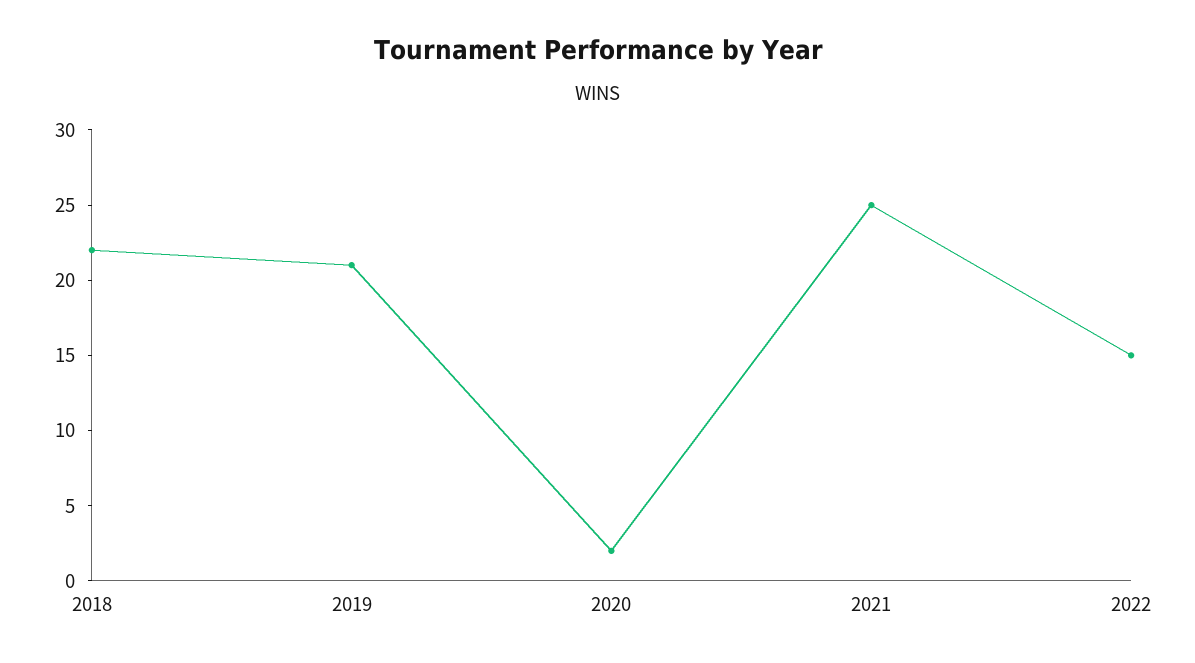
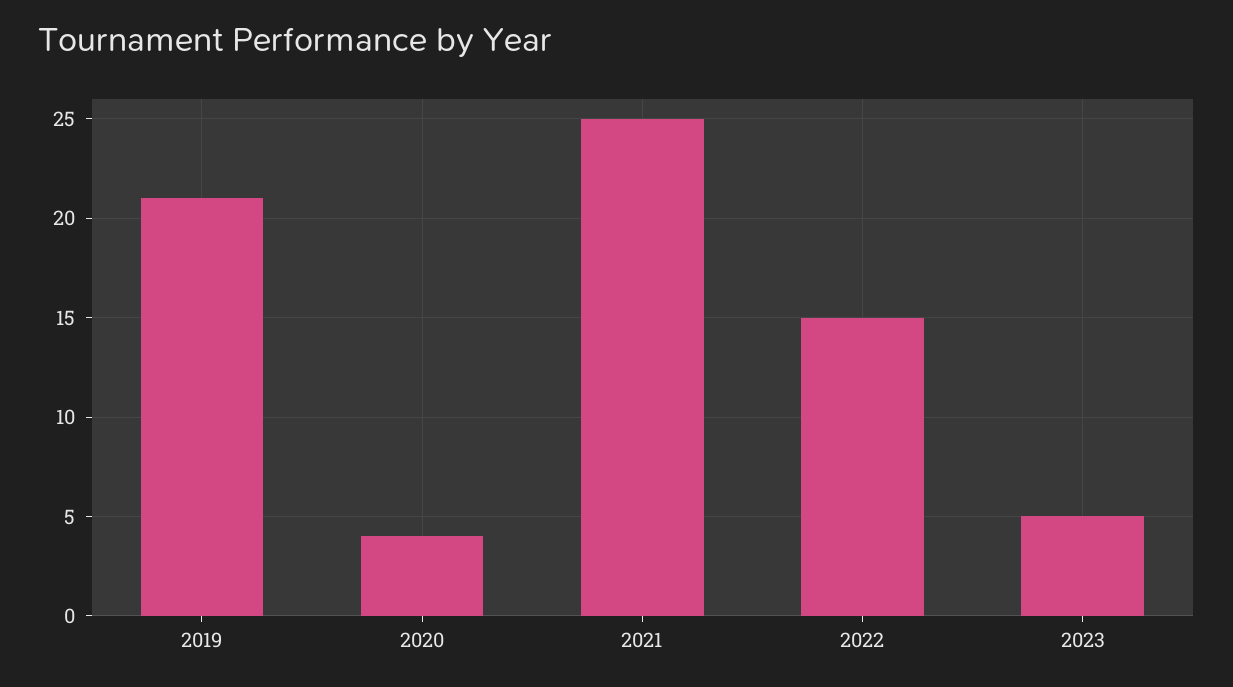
2018: 22 -> none
2020: 2 -> 4
2023: none -> 5

